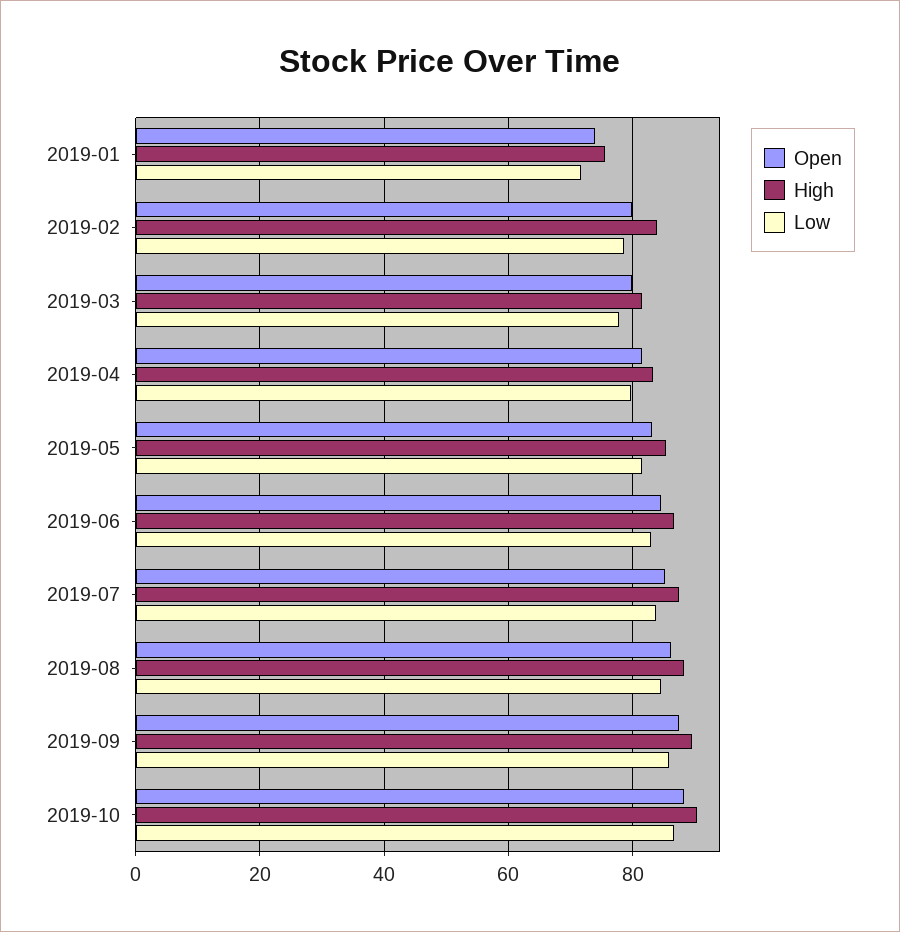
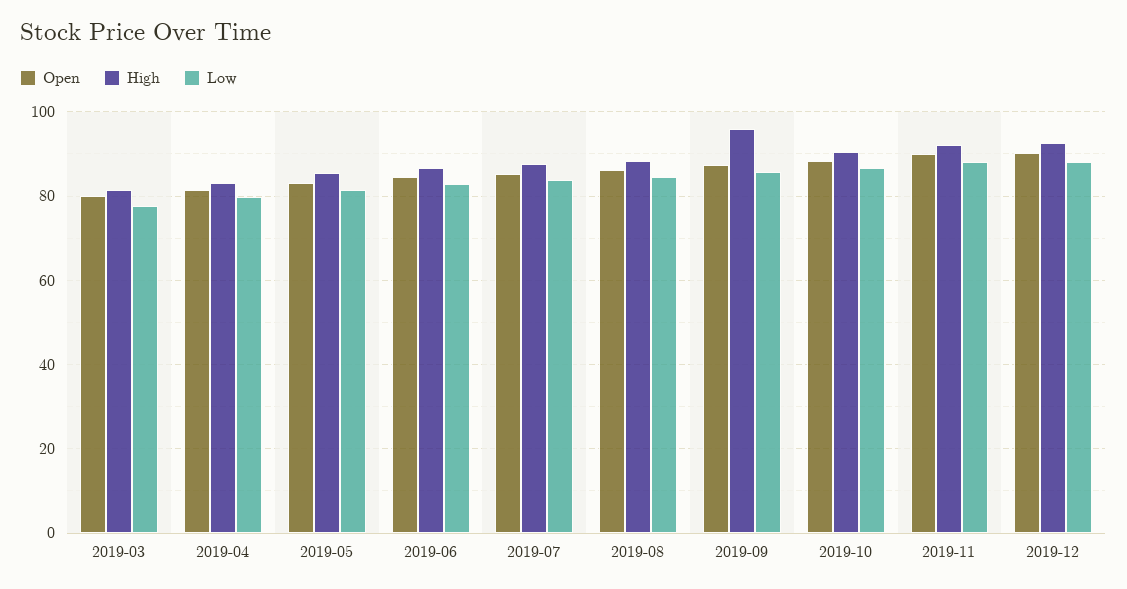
Open, 2019-01: 74 -> none
High, 2019-01: 76 -> none
Low, 2019-01: 72 -> none
Open, 2019-02: 80 -> none
High, 2019-02: 84 -> none
Low, 2019-02: 78 -> none
High, 2019-09: 90 -> 96
Open, 2019-11: none -> 90
High, 2019-11: none -> 92
Low, 2019-11: none -> 88
Open, 2019-12: none -> 90
High, 2019-12: none -> 92
Low, 2019-12: none -> 88

